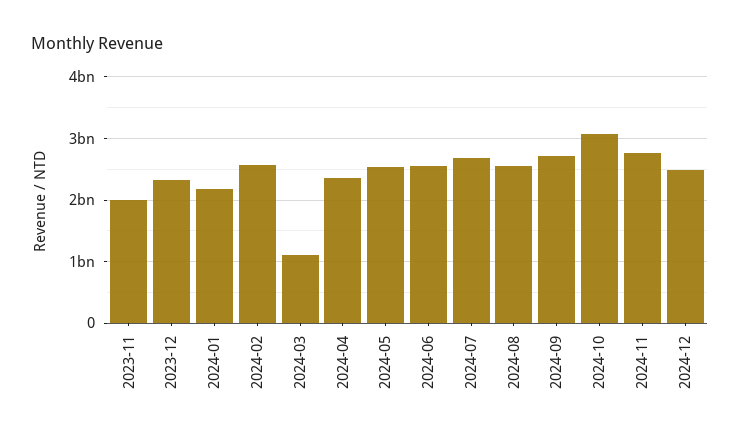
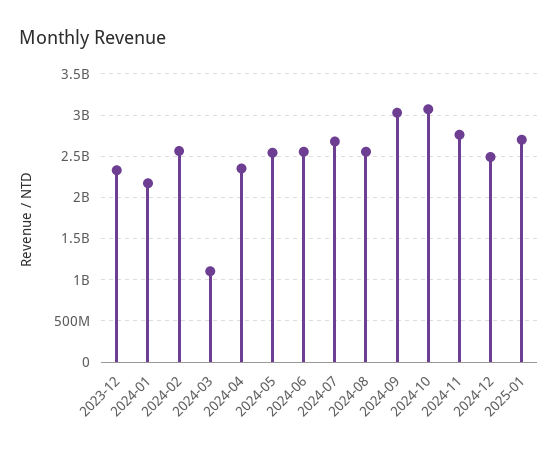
2023-11: 2000000000 -> none
2024-09: 2700000000 -> 3000000000
2025-01: none -> 2700000000

